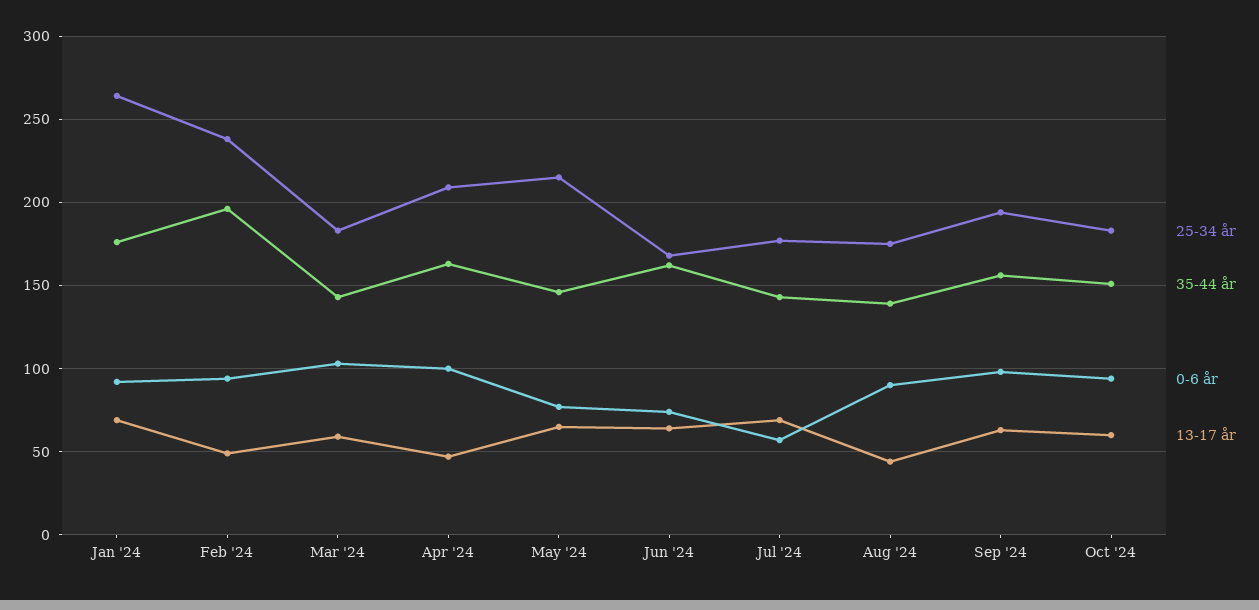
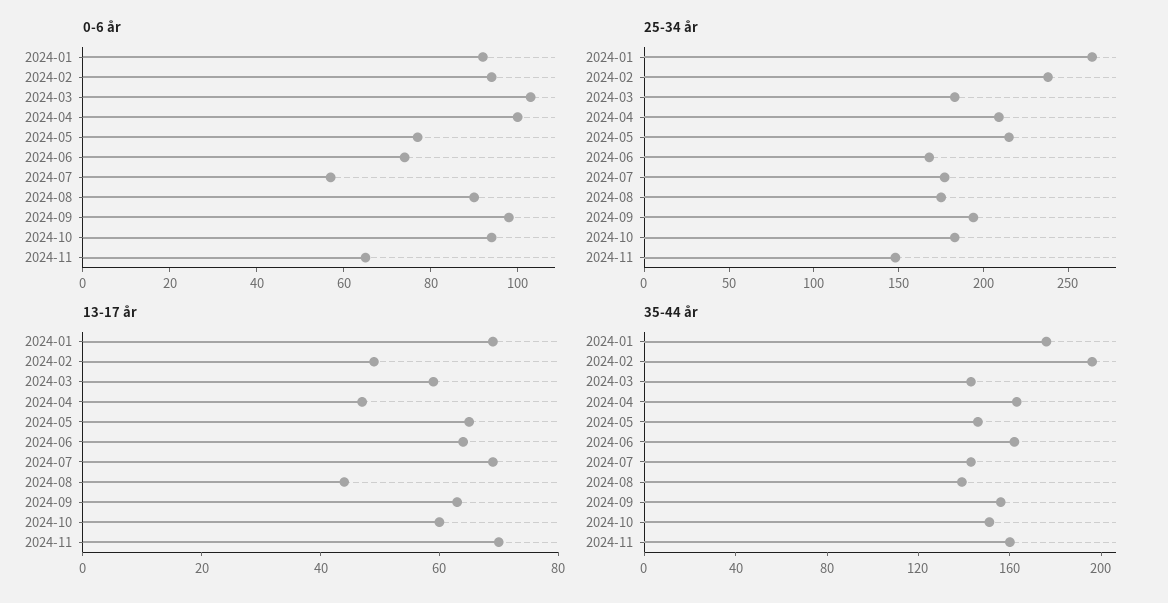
0-6 år, 2024-11: none -> 65
25-34 år, 2024-11: none -> 150
13-17 år, 2024-11: none -> 70
35-44 år, 2024-11: none -> 160

